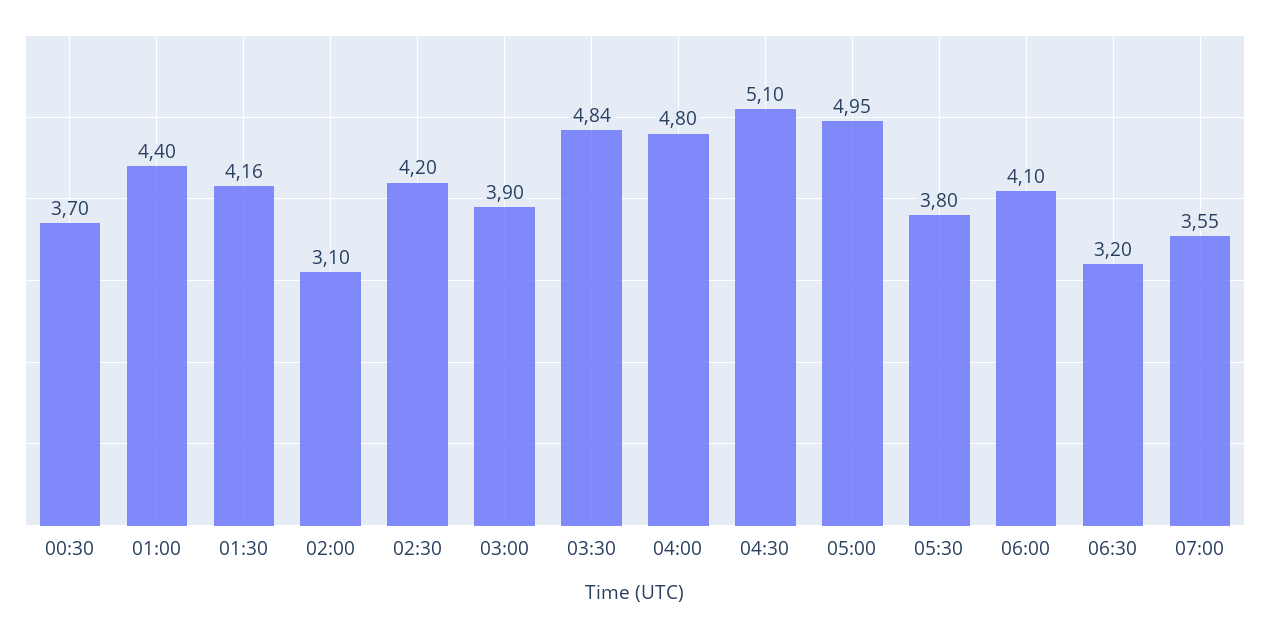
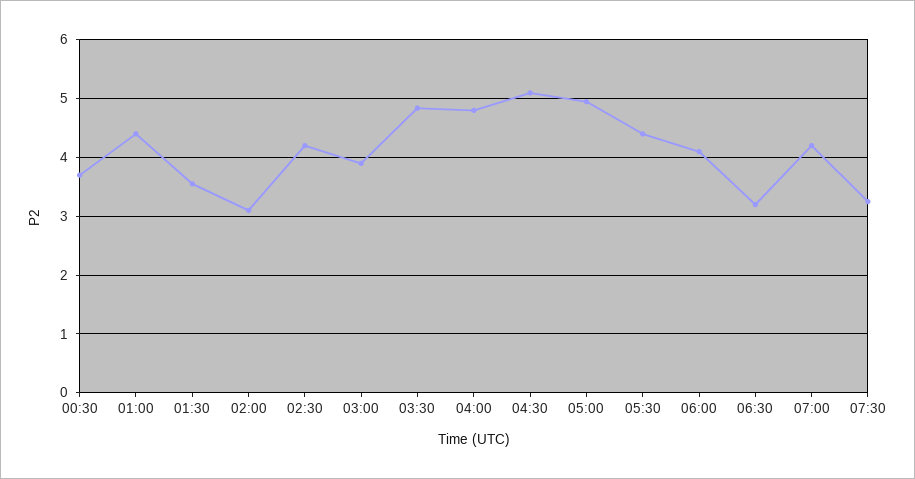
01:30: 4.16 -> 3.6
05:30: 3.8 -> 4.4
07:00: 3.55 -> 4.2
07:30: none -> 3.2

